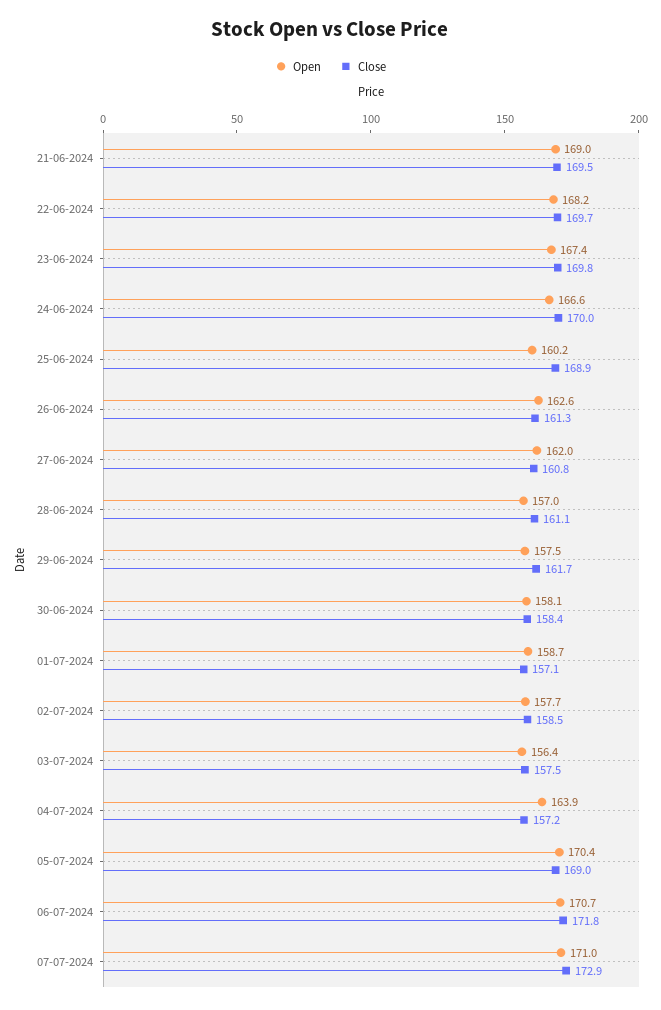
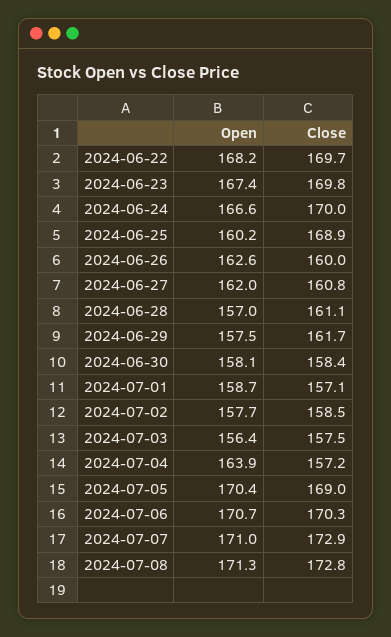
Open, 21-06-2024: 169 -> none
Close, 21-06-2024: 169.5 -> none
Close, 26-06-2024: 161.3 -> 160
Close, 06-07-2024: 171.8 -> 170.3
Open, 2024-07-08: none -> 171.3
Close, 2024-07-08: none -> 172.8

